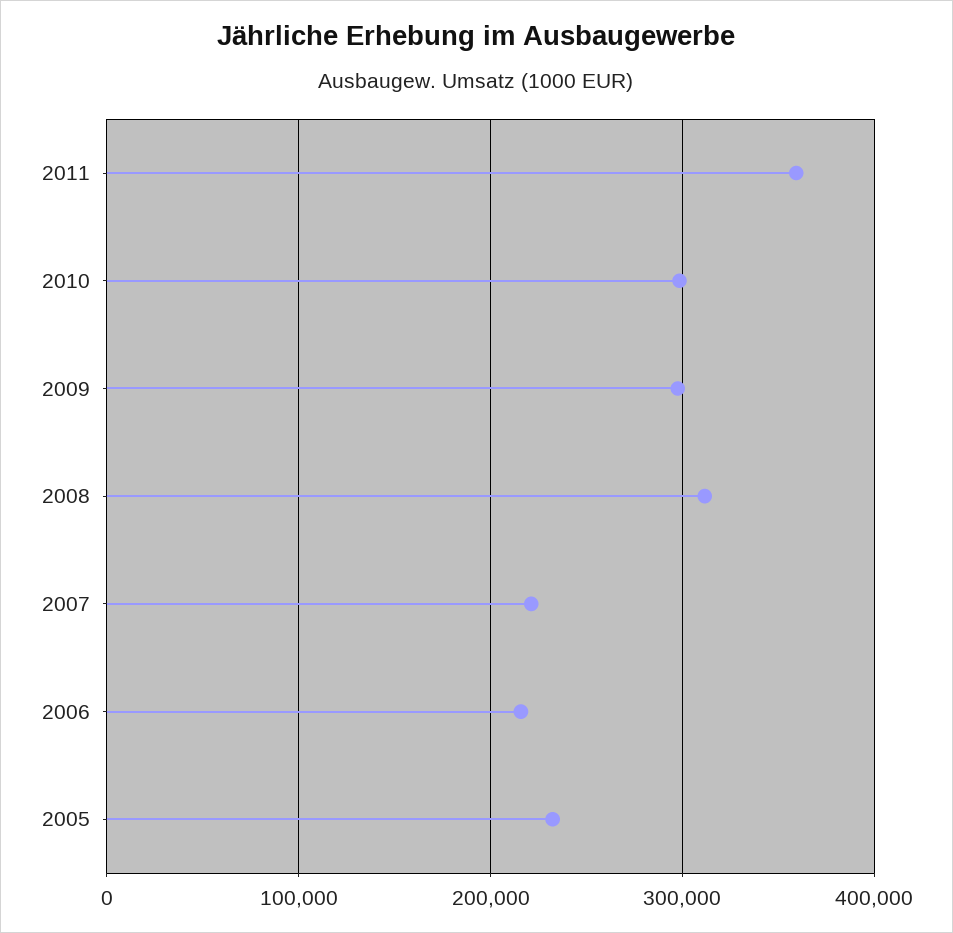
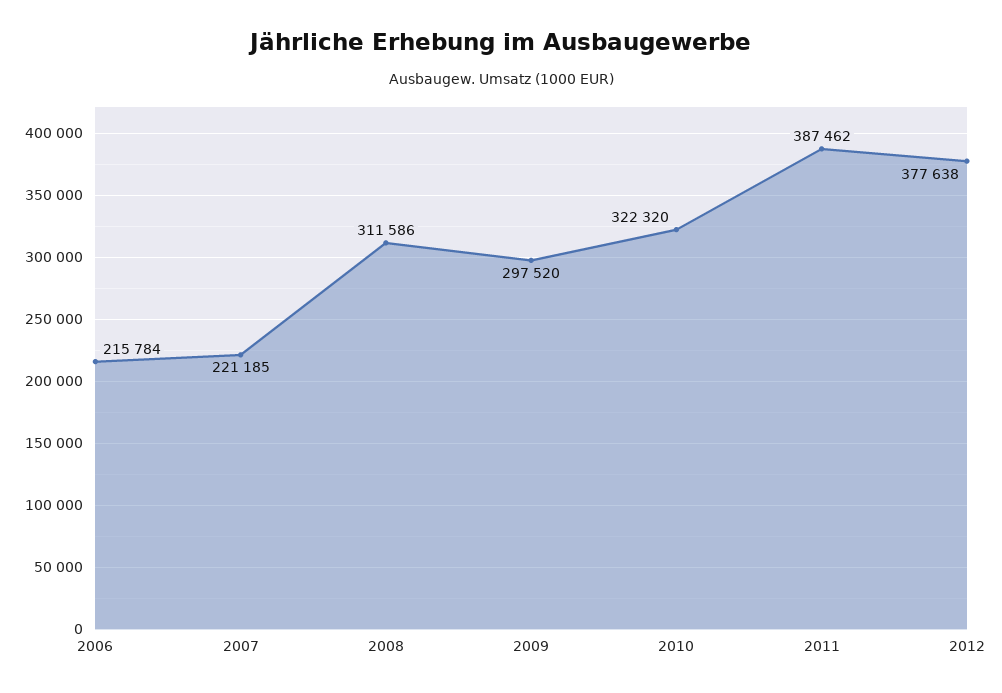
2011: 360000 -> 387462
2010: 300000 -> 322320
2005: 230000 -> none
2012: none -> 377638

